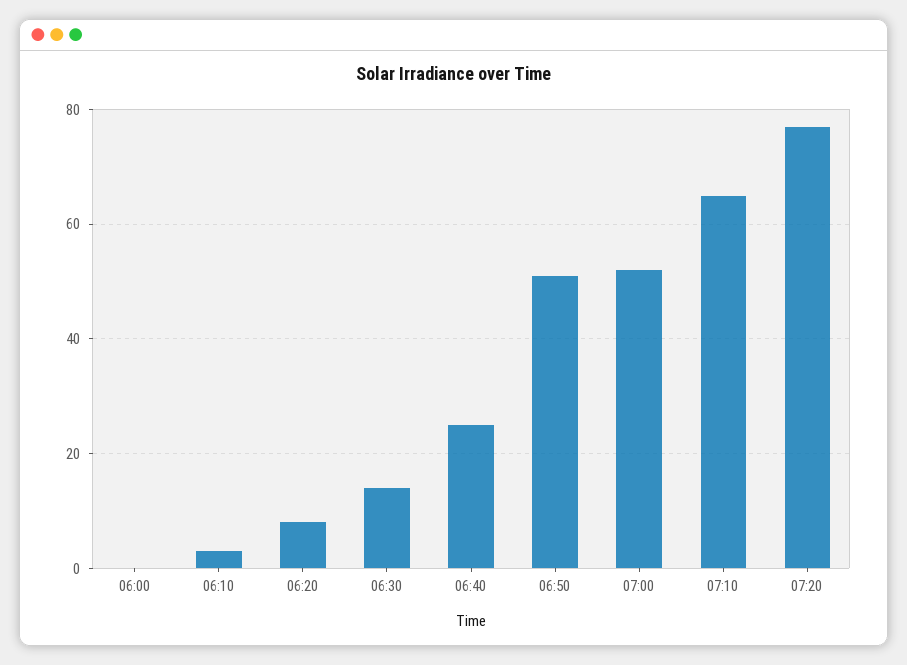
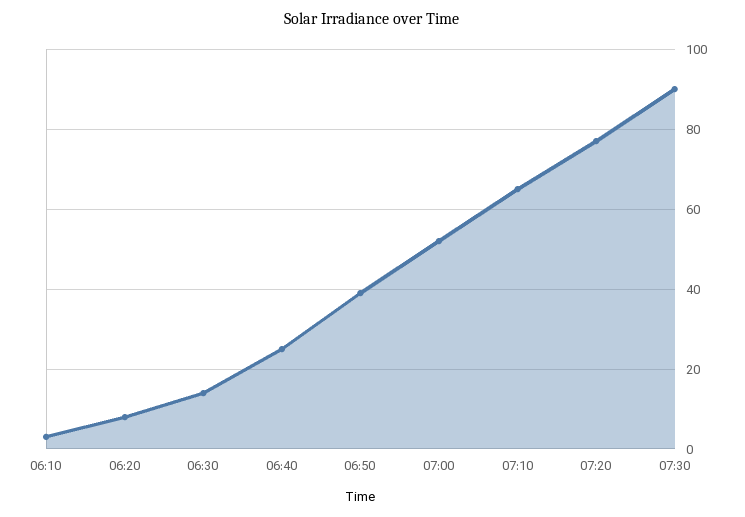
06:00: 0 -> none
06:50: 50 -> 40
07:30: none -> 90

